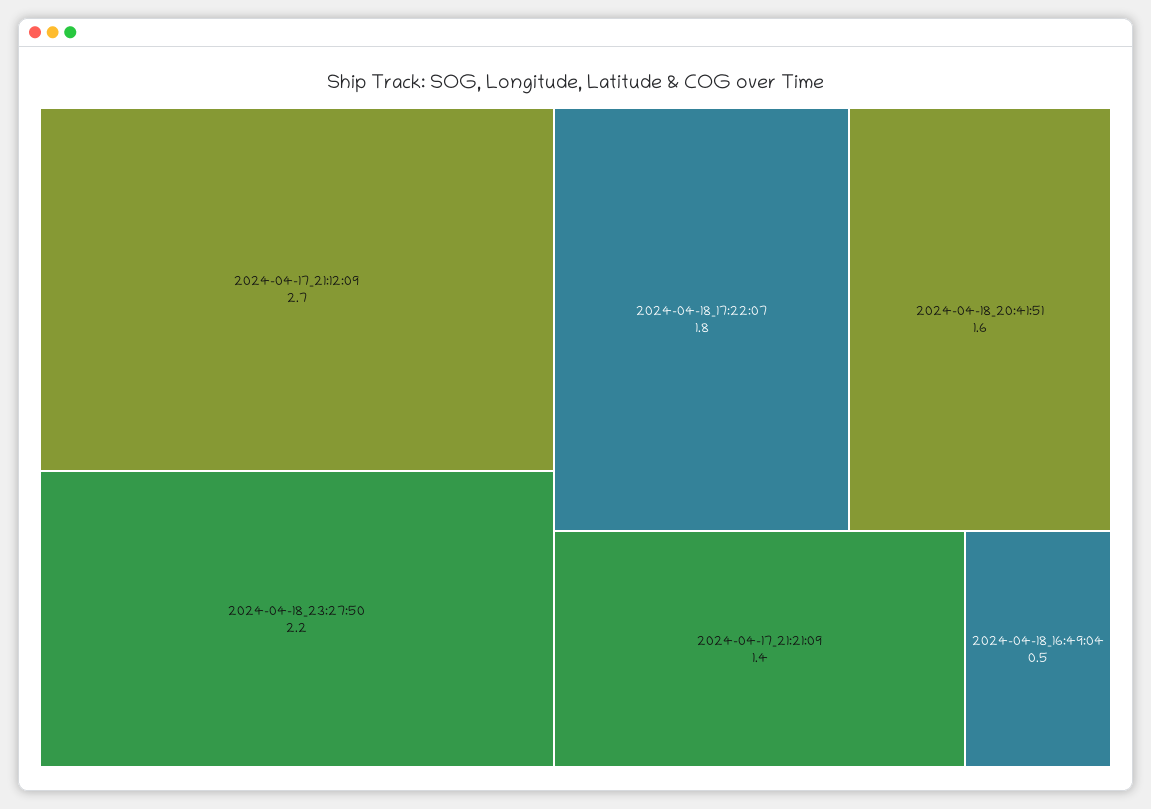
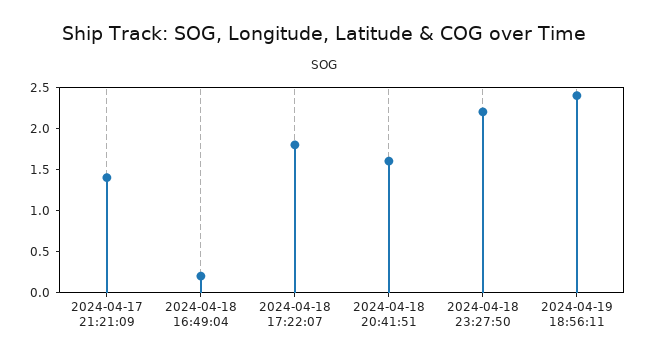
2024-04-17_21:12:09: 2.7 -> none
2024-04-18_16:49:04: 0.5 -> 0.2
2024-04-19 18:56:11: none -> 2.4

